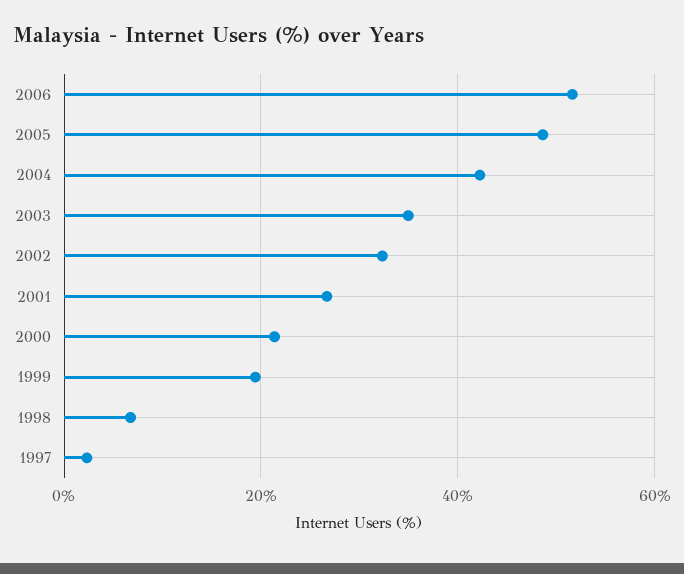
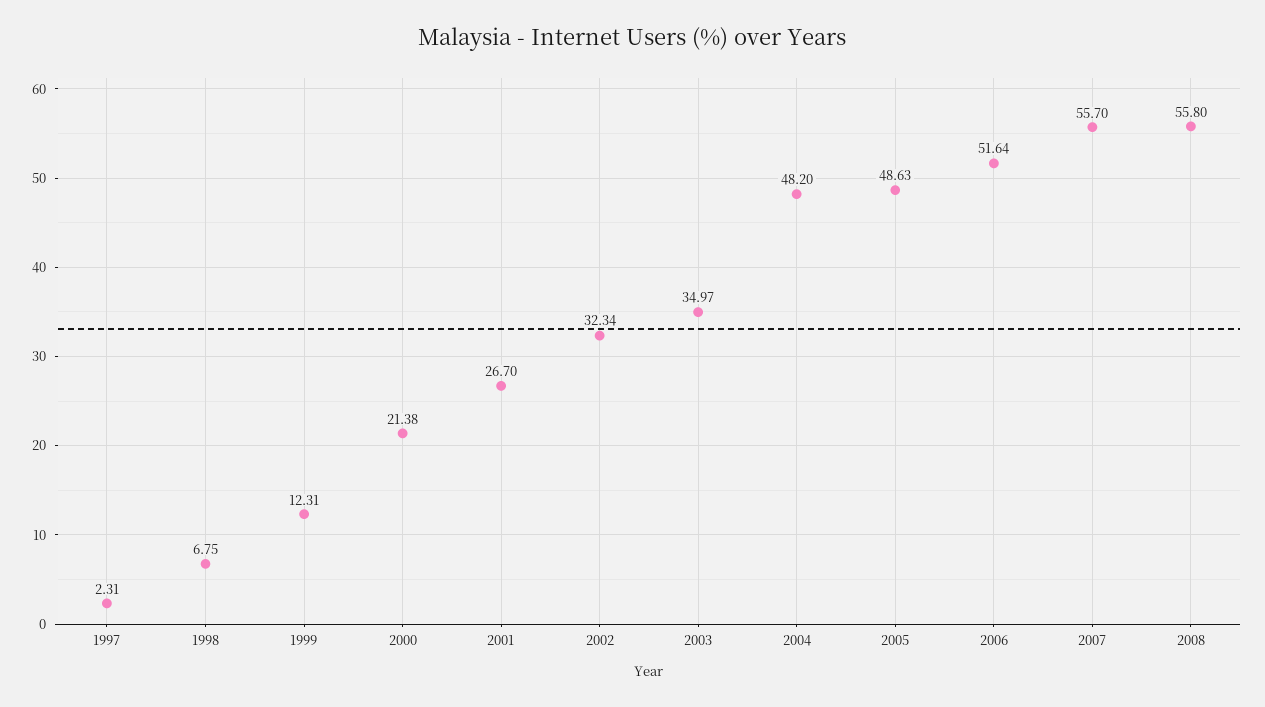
2004: 42 -> 48.2
1999: 20 -> 12.31
2007: none -> 55.7
2008: none -> 55.8

